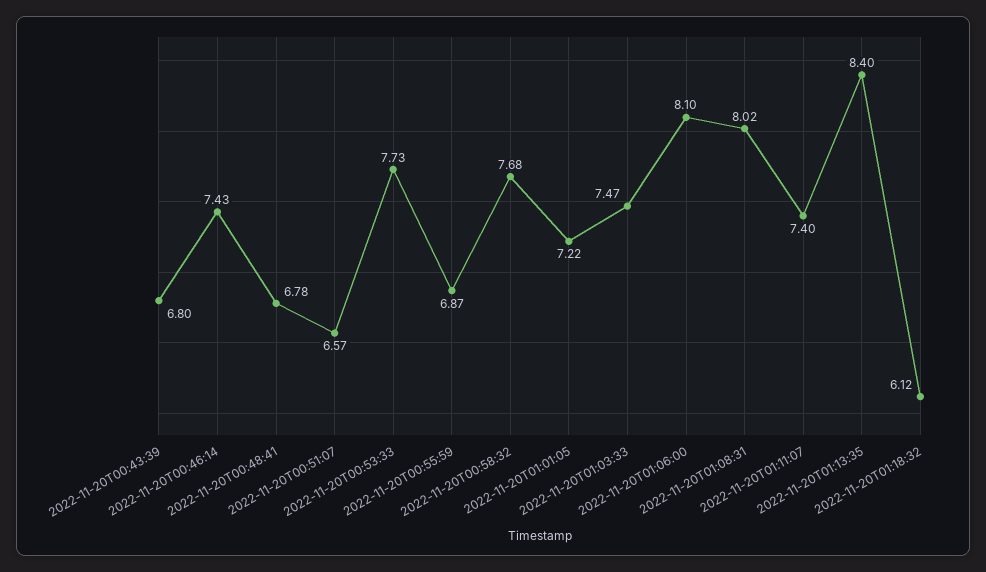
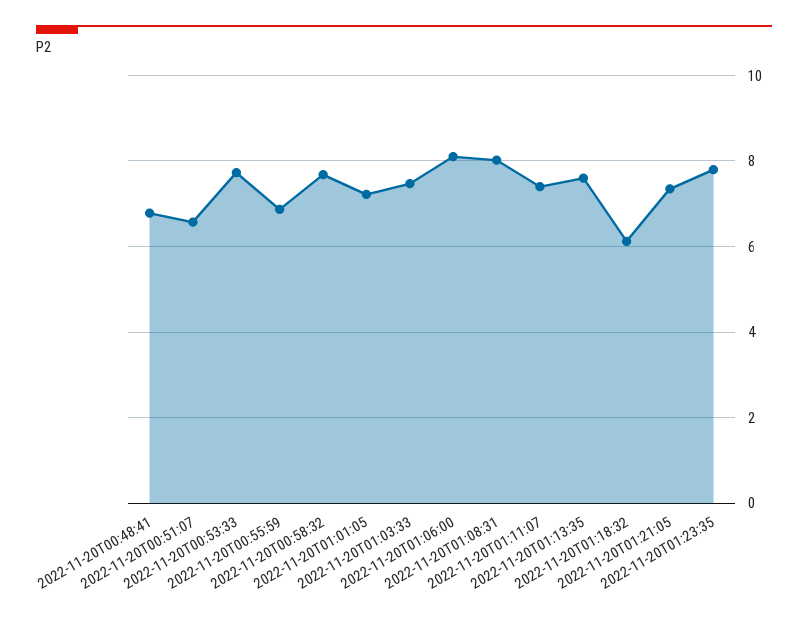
2022-11-20T00:43:39: 6.8 -> none
2022-11-20T00:46:14: 7.43 -> none
2022-11-20T01:13:35: 8.4 -> 7.6
2022-11-20T01:21:05: none -> 7.4
2022-11-20T01:23:35: none -> 7.8

